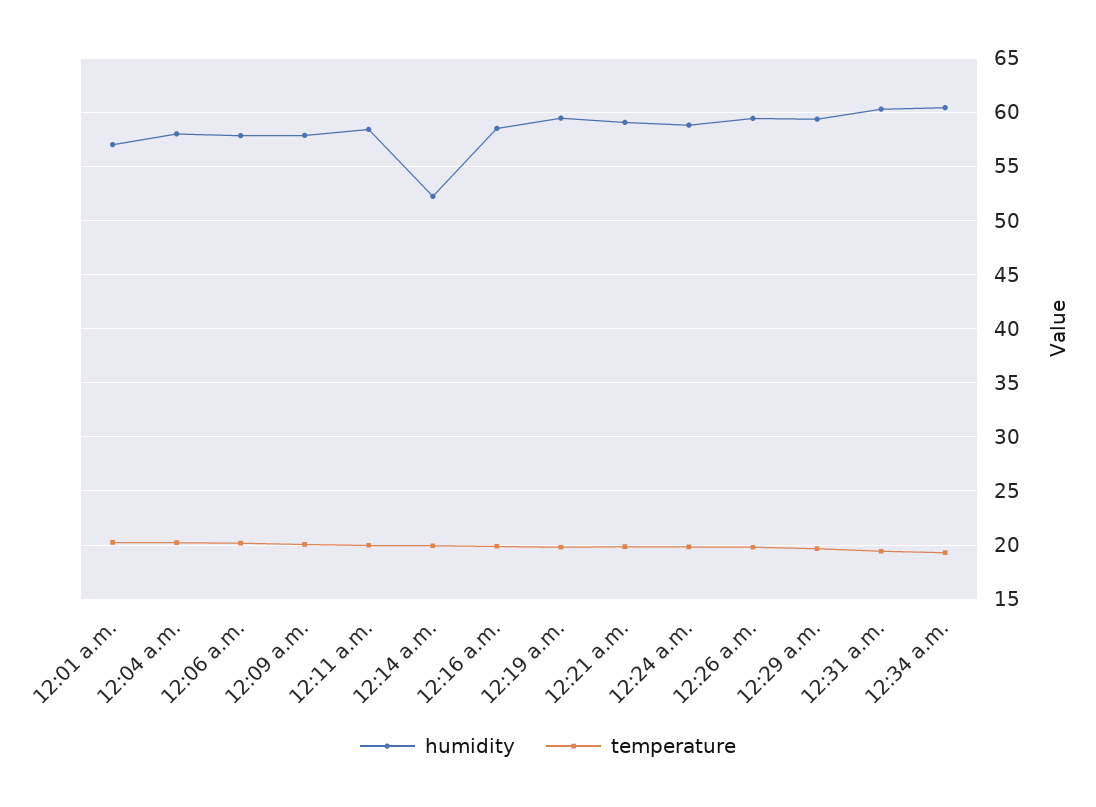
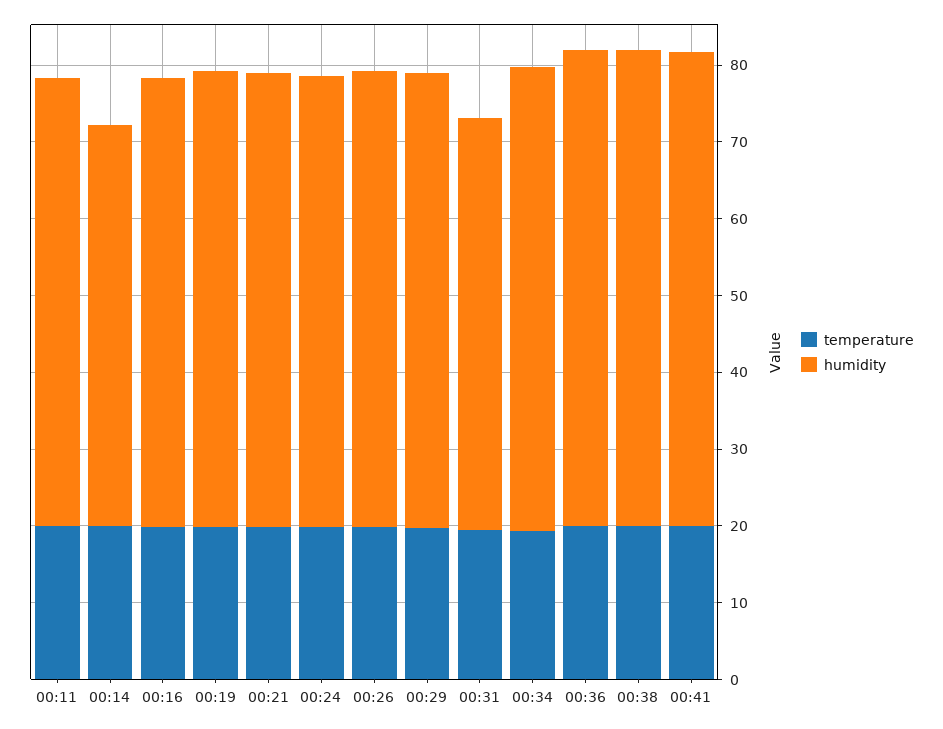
humidity, 12:01 a.m.: 57 -> none
temperature, 12:01 a.m.: 20 -> none
humidity, 12:04 a.m.: 58 -> none
temperature, 12:04 a.m.: 20 -> none
humidity, 12:06 a.m.: 58 -> none
temperature, 12:06 a.m.: 20 -> none
humidity, 12:09 a.m.: 58 -> none
temperature, 12:09 a.m.: 20 -> none
humidity, 12:31 a.m.: 60 -> 54
temperature, 00:36: none -> 20
humidity, 00:36: none -> 62
temperature, 00:38: none -> 20
humidity, 00:38: none -> 62
temperature, 00:41: none -> 20
humidity, 00:41: none -> 62

